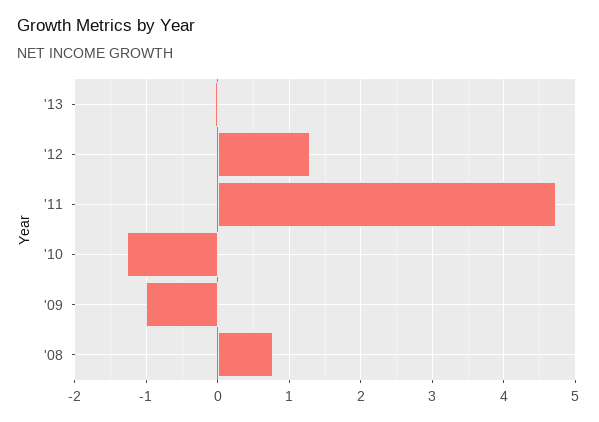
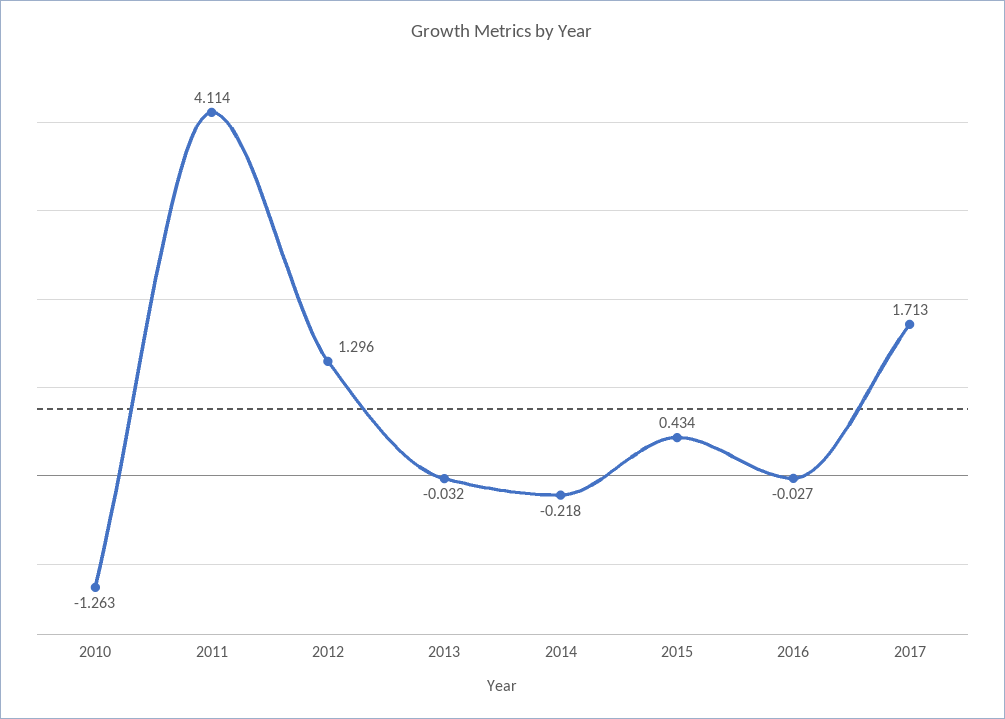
'11: 4.7 -> 4.114
'09: -1 -> none
'08: 0.8 -> none
2014: none -> -0.218
2015: none -> 0.434
2016: none -> -0.027
2017: none -> 1.713

